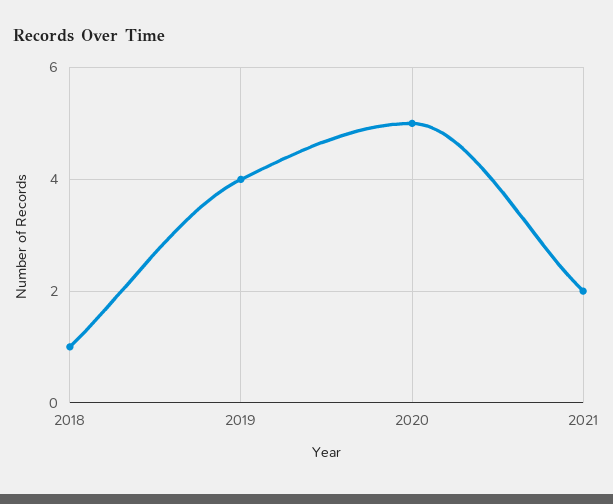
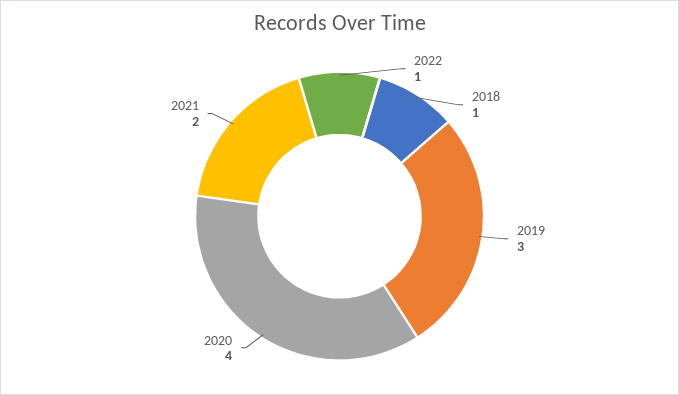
2019: 4 -> 3
2020: 5 -> 4
2022: none -> 1

